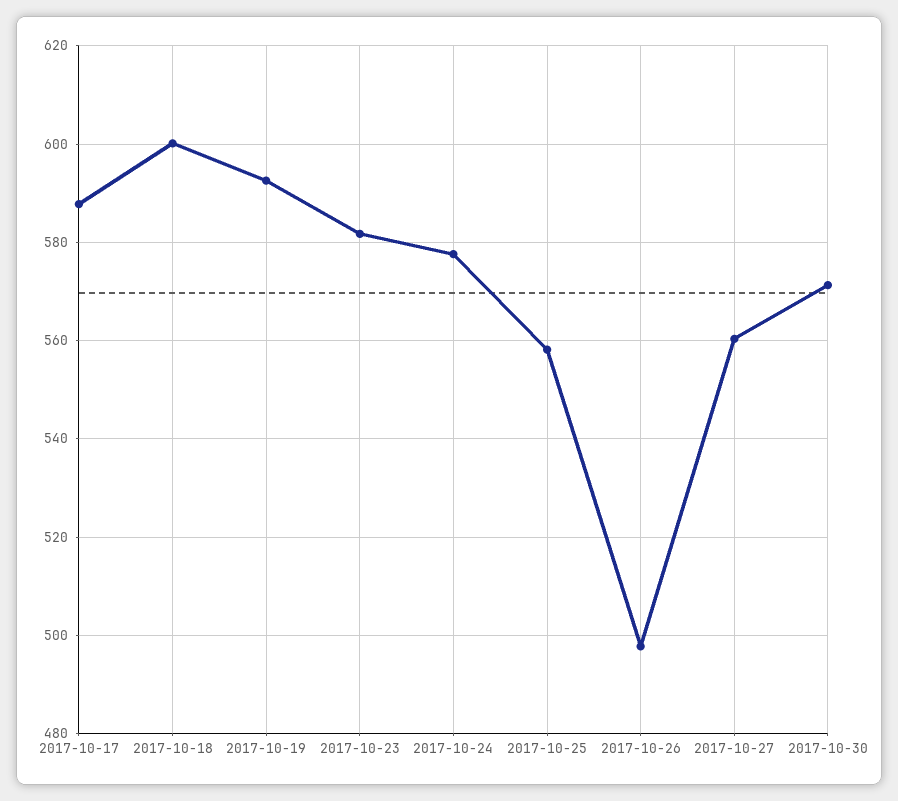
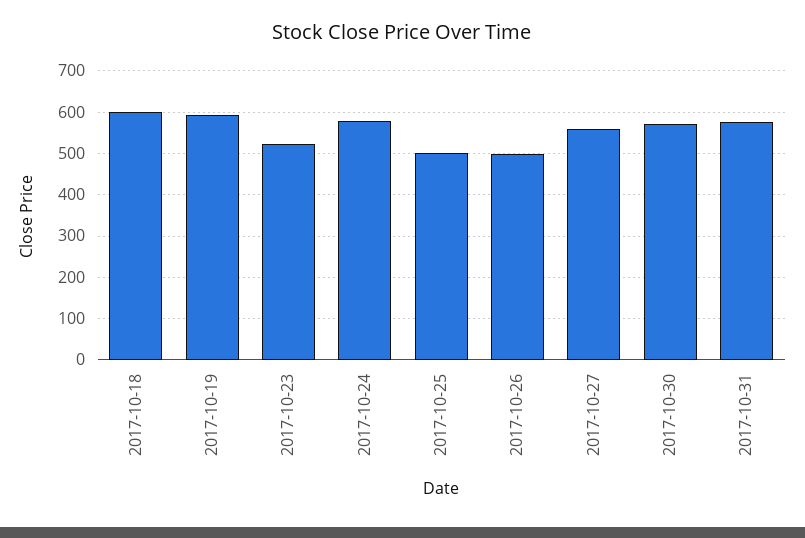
2017-10-17: 588 -> none
2017-10-23: 582 -> 520
2017-10-25: 558 -> 500
2017-10-31: none -> 580

